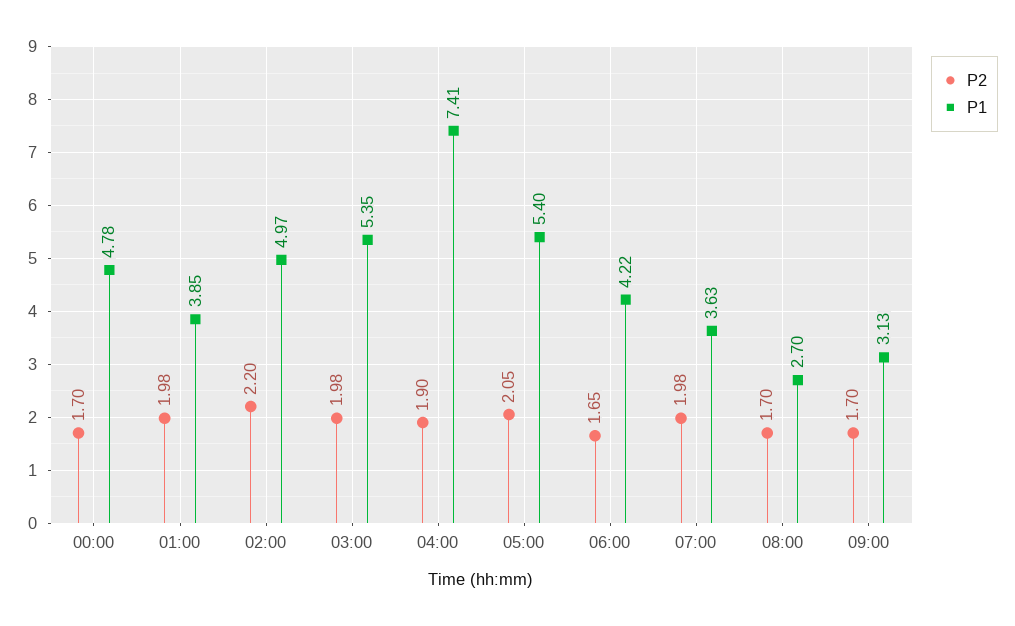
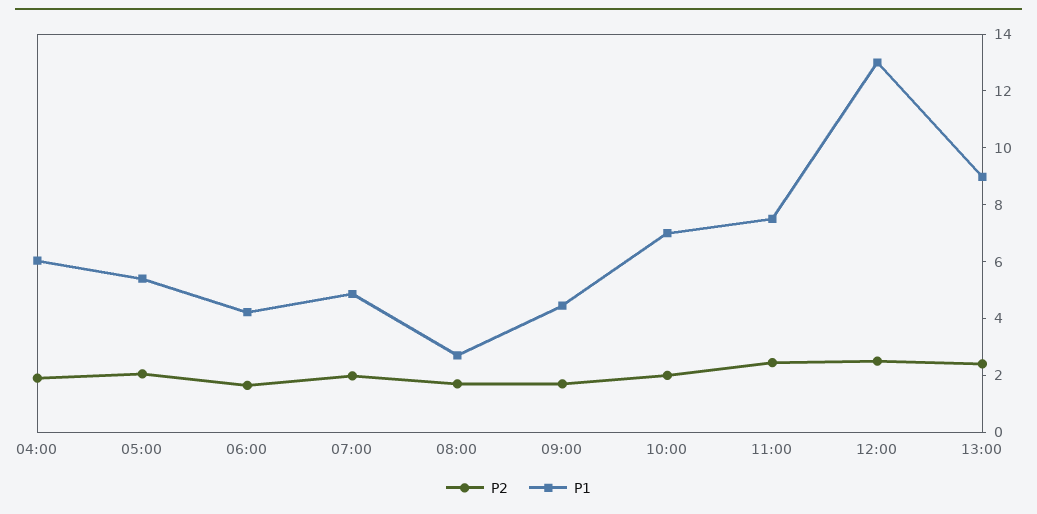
P2, 00:00: 1.7 -> none
P1, 00:00: 4.78 -> none
P2, 01:00: 1.98 -> none
P1, 01:00: 3.85 -> none
P2, 02:00: 2.2 -> none
P1, 02:00: 4.97 -> none
P2, 03:00: 1.98 -> none
P1, 03:00: 5.35 -> none
P1, 04:00: 7.41 -> 6
P1, 07:00: 3.63 -> 5
P1, 09:00: 3.13 -> 4.5
P2, 10:00: none -> 2
P1, 10:00: none -> 7
P2, 11:00: none -> 2.5
P1, 11:00: none -> 7.5
P2, 12:00: none -> 2.5
P1, 12:00: none -> 13
P2, 13:00: none -> 2.5
P1, 13:00: none -> 9

